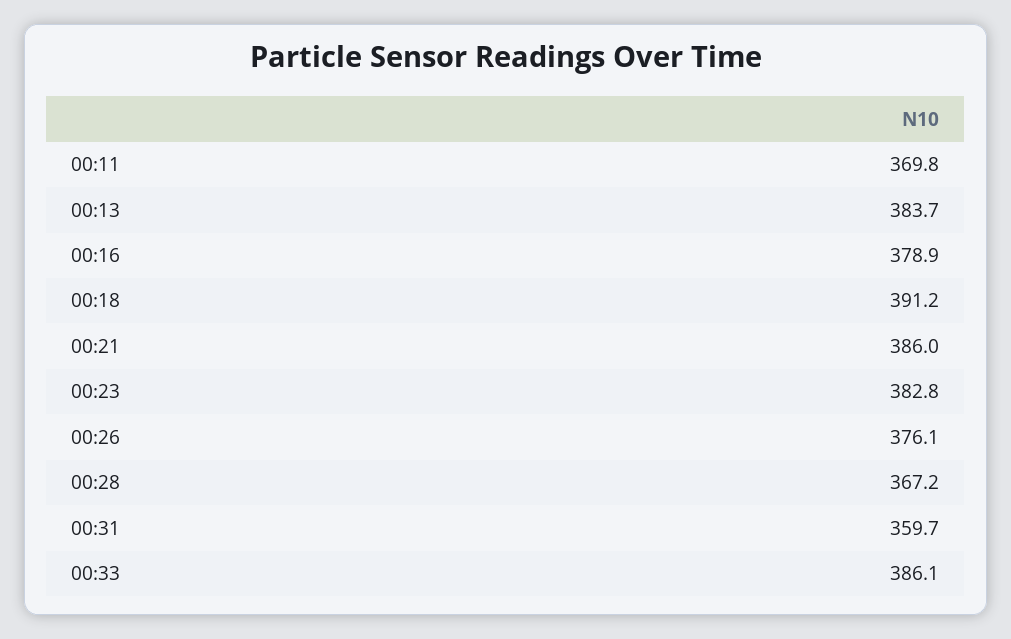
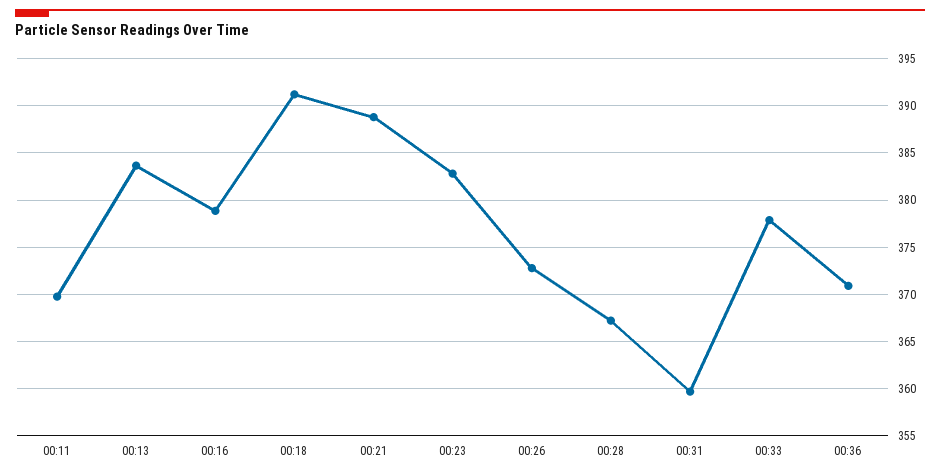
00:21: 386 -> 389
00:26: 376.1 -> 373
00:33: 386.1 -> 378
00:36: none -> 371

